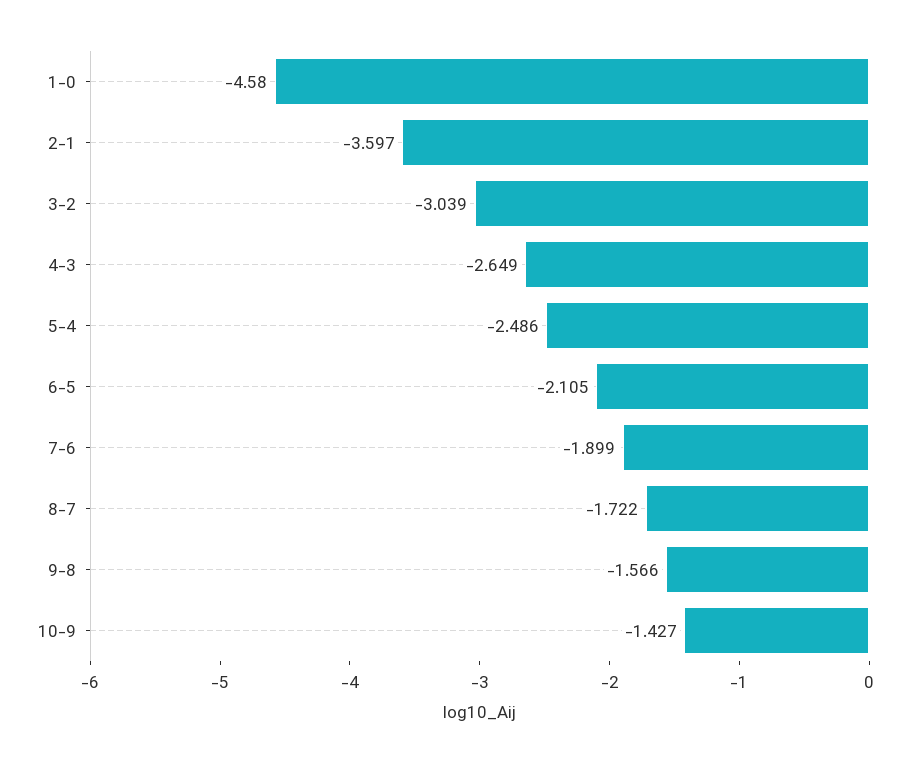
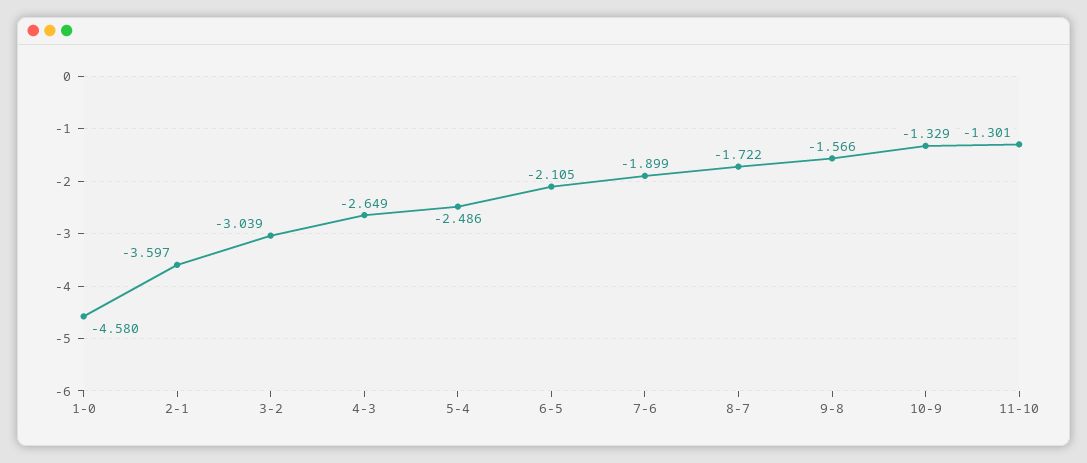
10-9: -1.427 -> -1.329
11-10: none -> -1.301

